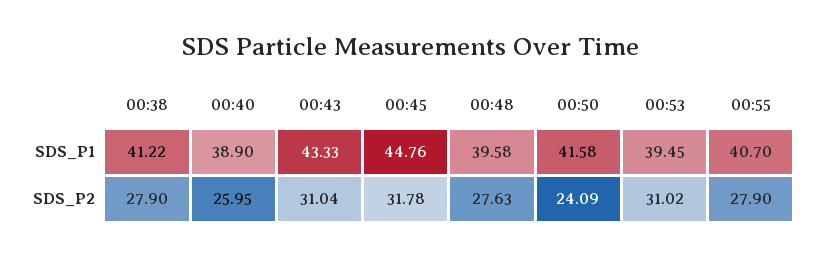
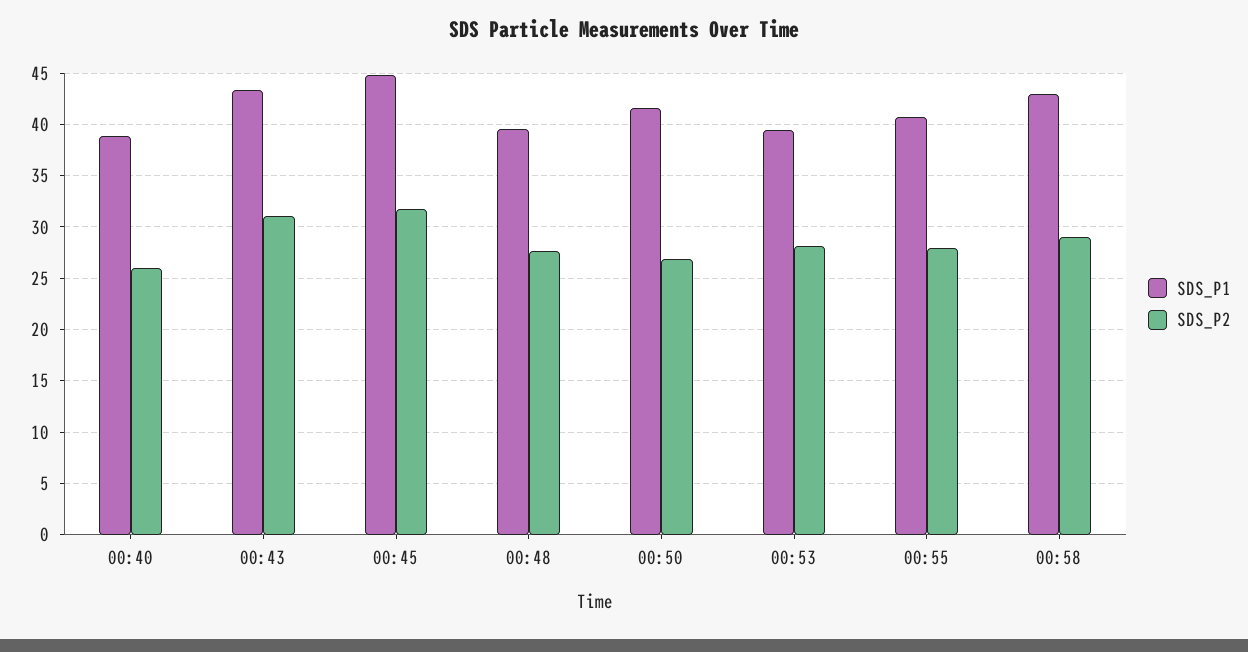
SDS_P1, 00:38: 41.22 -> none
SDS_P2, 00:38: 27.9 -> none
SDS_P2, 00:50: 24.09 -> 27
SDS_P2, 00:53: 31.02 -> 28
SDS_P1, 00:58: none -> 43
SDS_P2, 00:58: none -> 29

